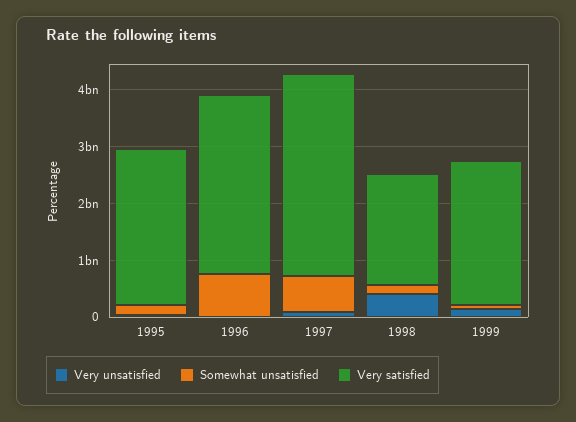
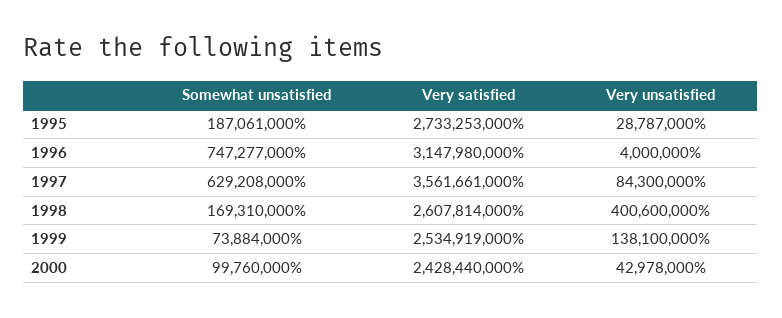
Very satisfied, 1998: 2000000000 -> 2607814000
Somewhat unsatisfied, 2000: none -> 99760000
Very satisfied, 2000: none -> 2428440000
Very unsatisfied, 2000: none -> 42978000

